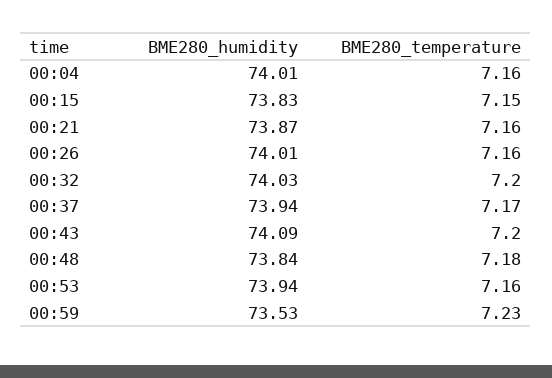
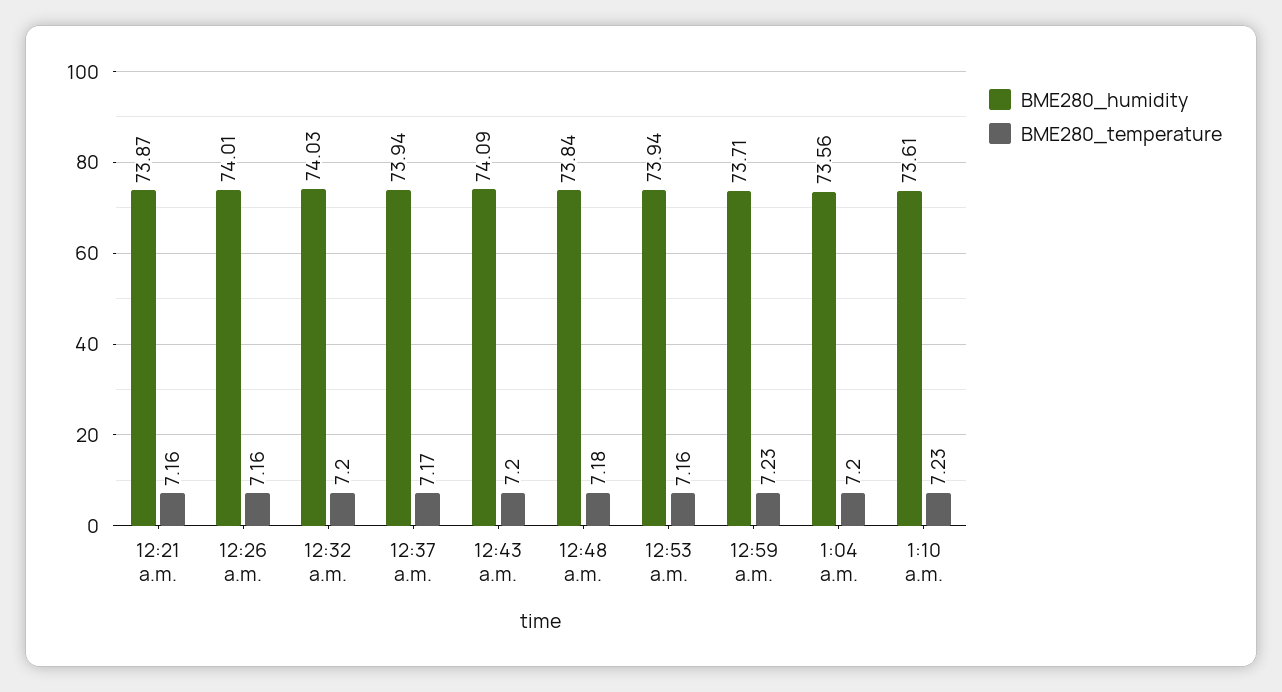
BME280_humidity, 00:04: 74.01 -> none
BME280_temperature, 00:04: 7.16 -> none
BME280_humidity, 00:15: 73.83 -> none
BME280_temperature, 00:15: 7.15 -> none
BME280_humidity, 00:59: 73.53 -> 73.71
BME280_humidity, 1:04 a.m.: none -> 73.56
BME280_temperature, 1:04 a.m.: none -> 7.2
BME280_humidity, 1:10 a.m.: none -> 73.61
BME280_temperature, 1:10 a.m.: none -> 7.23

